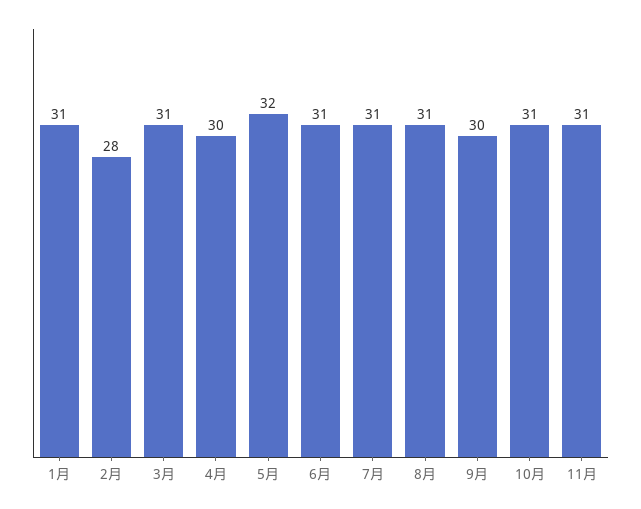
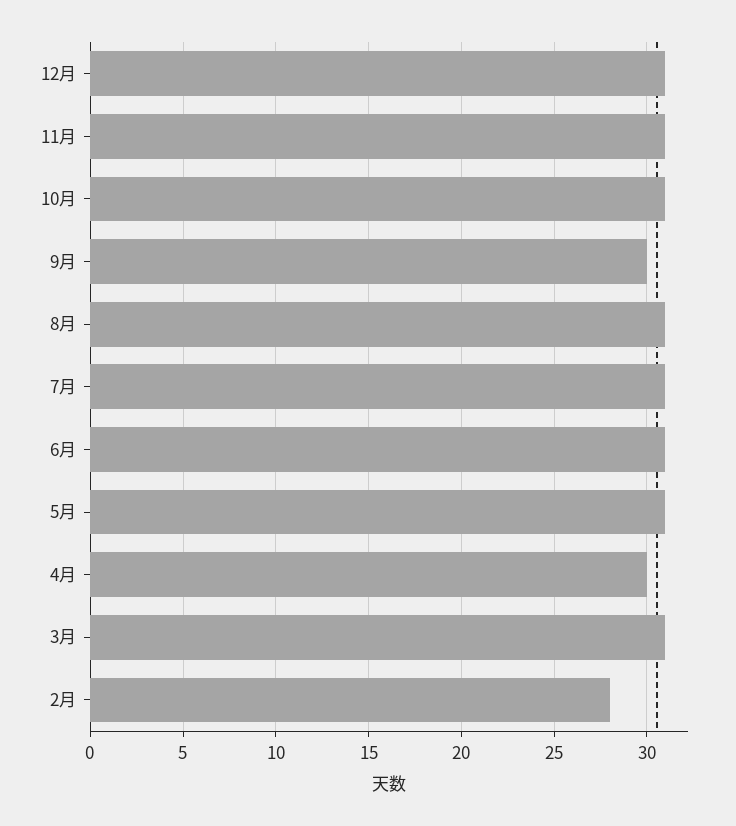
1月: 31 -> none
5月: 32 -> 31
12月: none -> 31

